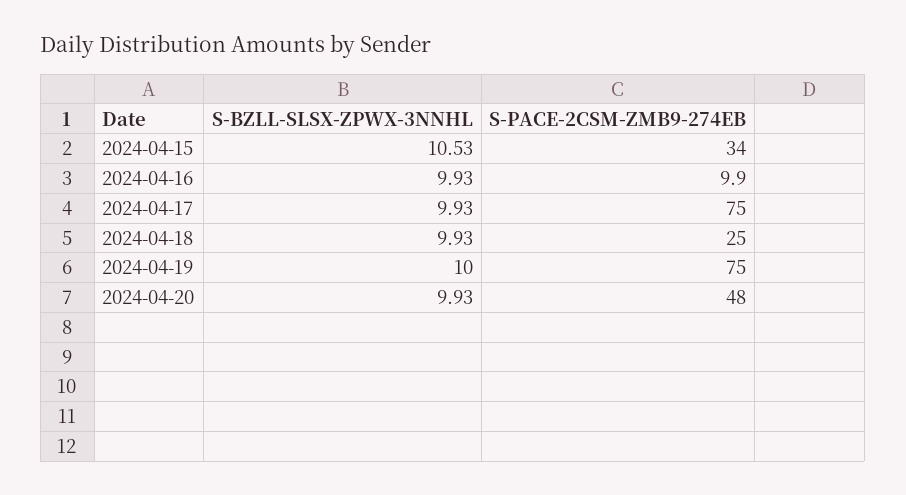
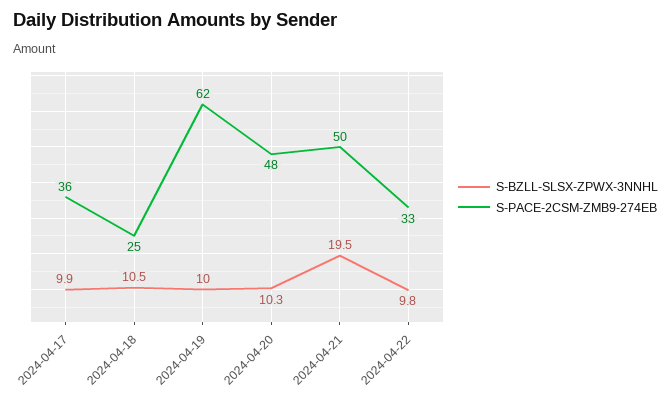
S-BZLL-SLSX-ZPWX-3NNHL, 2024-04-15: 10.53 -> none
S-PACE-2CSM-ZMB9-274EB, 2024-04-15: 34 -> none
S-BZLL-SLSX-ZPWX-3NNHL, 2024-04-16: 9.93 -> none
S-PACE-2CSM-ZMB9-274EB, 2024-04-16: 9.9 -> none
S-PACE-2CSM-ZMB9-274EB, 2024-04-17: 75 -> 36
S-BZLL-SLSX-ZPWX-3NNHL, 2024-04-18: 9.93 -> 10.5
S-PACE-2CSM-ZMB9-274EB, 2024-04-19: 75 -> 62
S-BZLL-SLSX-ZPWX-3NNHL, 2024-04-20: 9.93 -> 10.3
S-BZLL-SLSX-ZPWX-3NNHL, 2024-04-21: none -> 19.5
S-PACE-2CSM-ZMB9-274EB, 2024-04-21: none -> 50
S-BZLL-SLSX-ZPWX-3NNHL, 2024-04-22: none -> 9.8
S-PACE-2CSM-ZMB9-274EB, 2024-04-22: none -> 33

